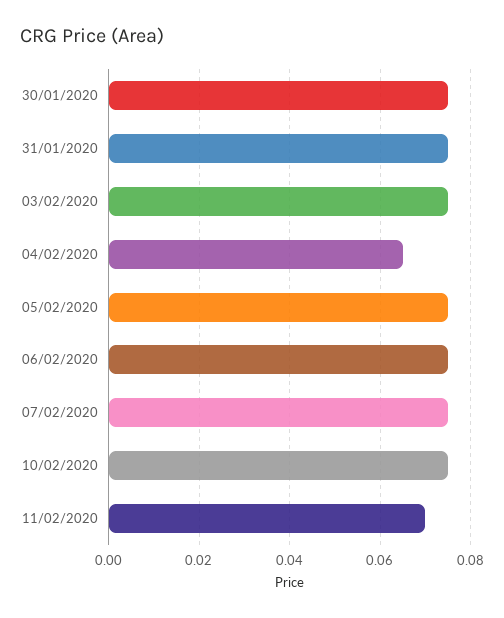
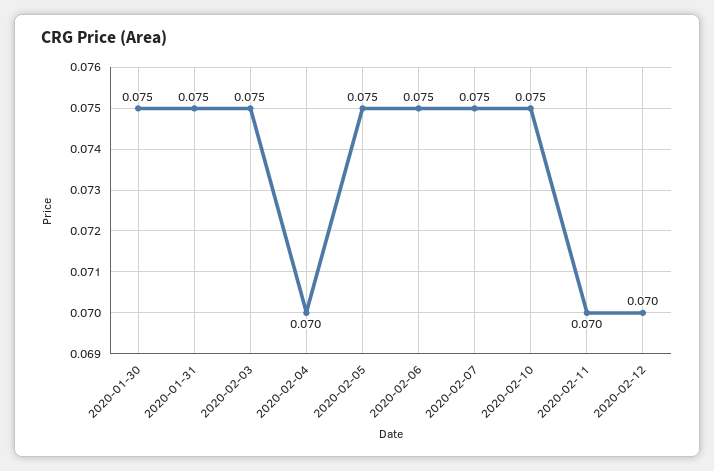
04/02/2020: 0.065 -> 0.07
2020-02-12: none -> 0.07

